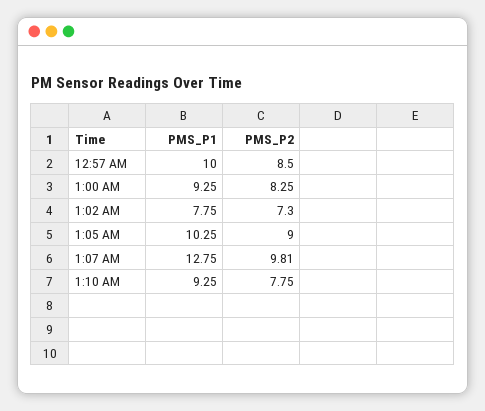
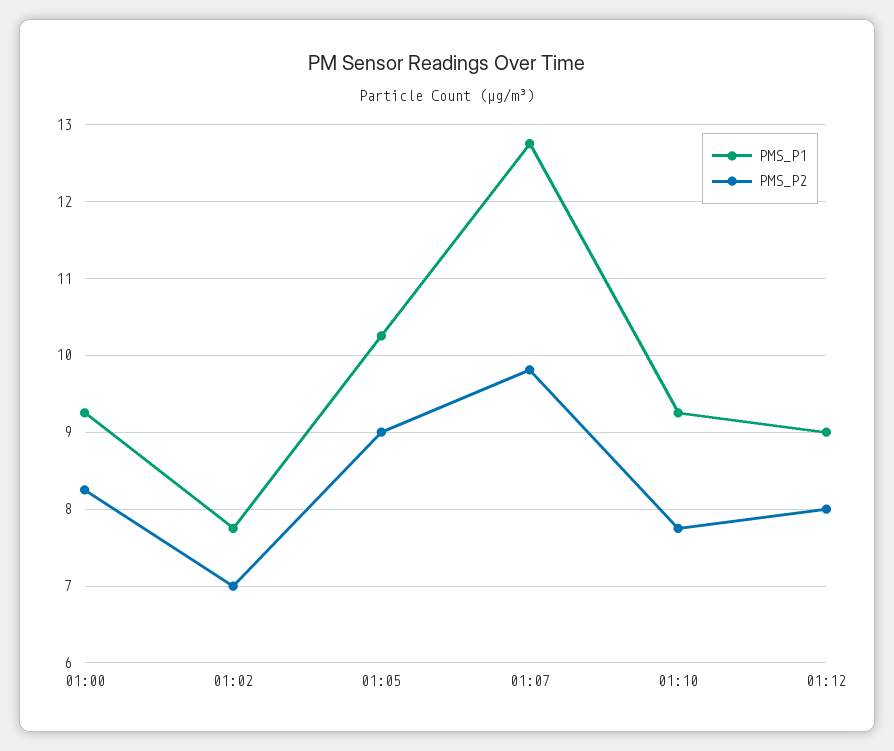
PMS_P1, 12:57 AM: 10 -> none
PMS_P2, 12:57 AM: 8.5 -> none
PMS_P2, 1:02 AM: 7.3 -> 7
PMS_P1, 01:12: none -> 9
PMS_P2, 01:12: none -> 8

